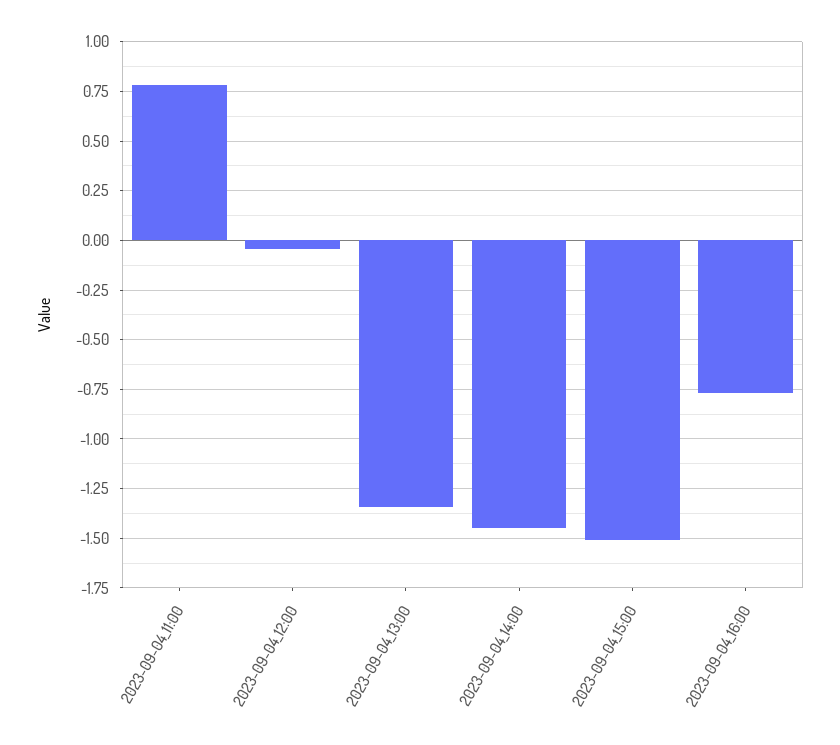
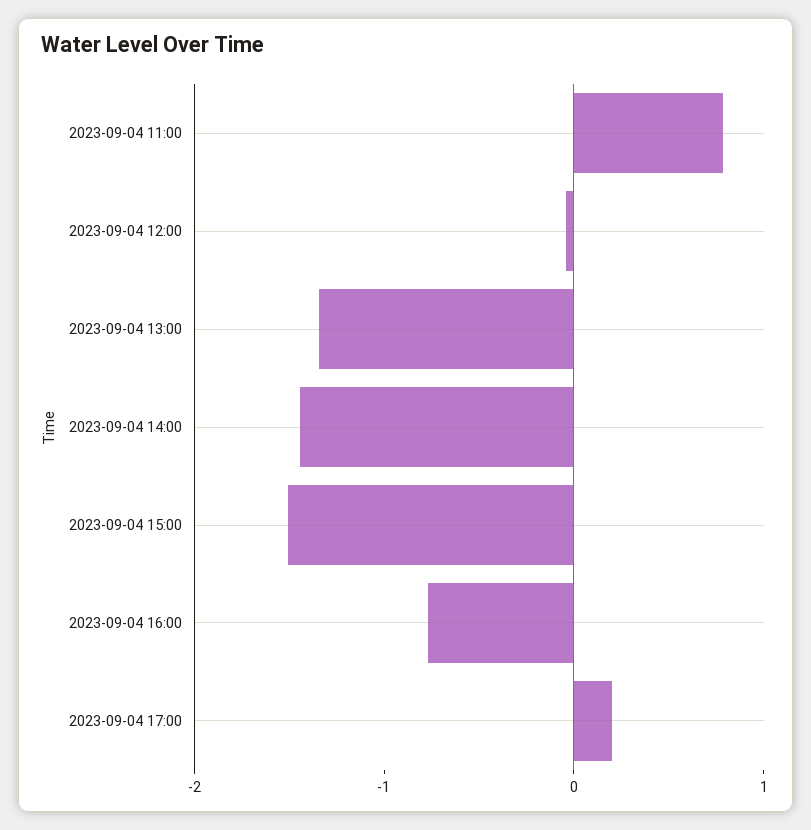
2023-09-04 17:00: none -> 0.2

